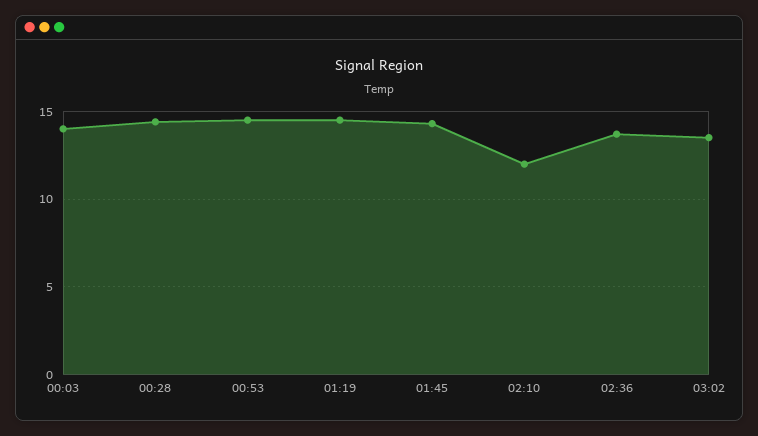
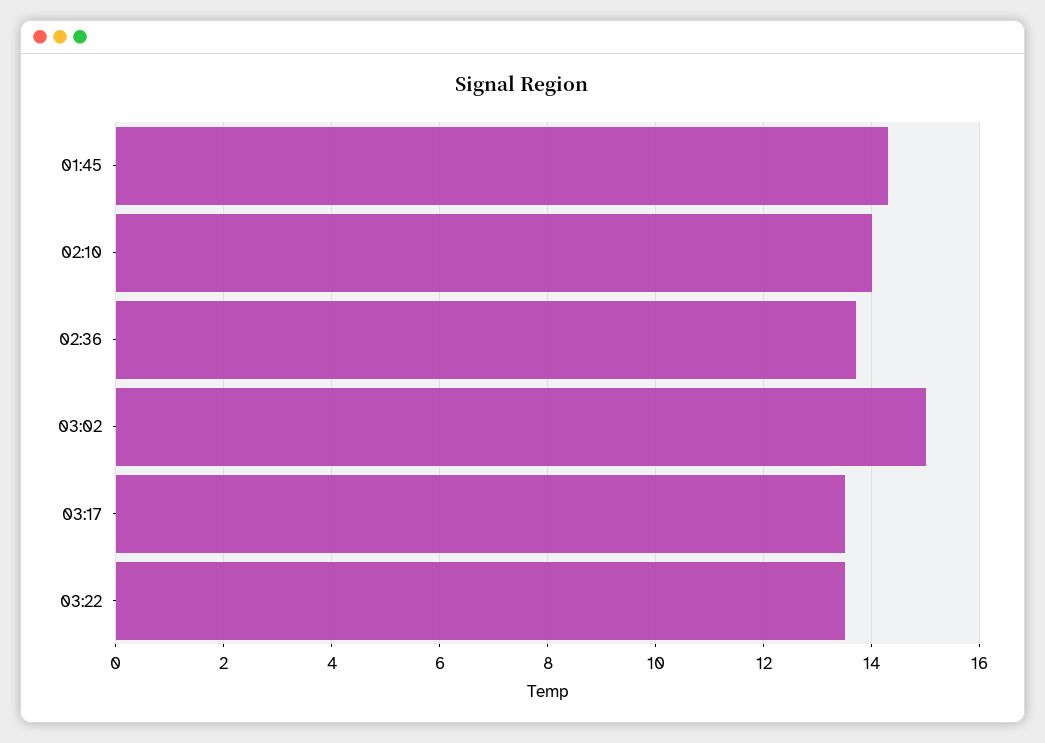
00:03: 14 -> none
00:28: 14.5 -> none
00:53: 14.5 -> none
01:19: 14.5 -> none
02:10: 12 -> 14
03:02: 13.5 -> 15
03:17: none -> 13.5
03:22: none -> 13.5

